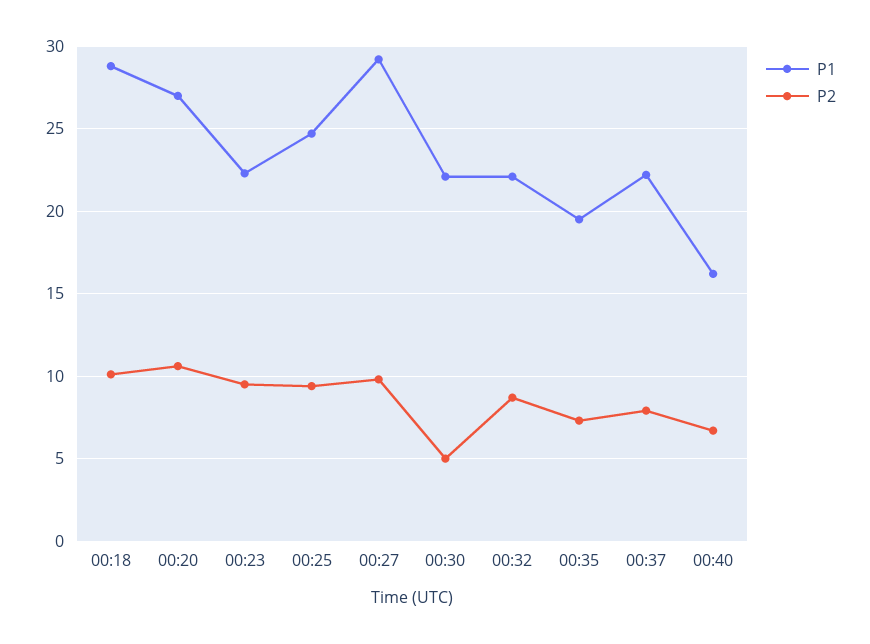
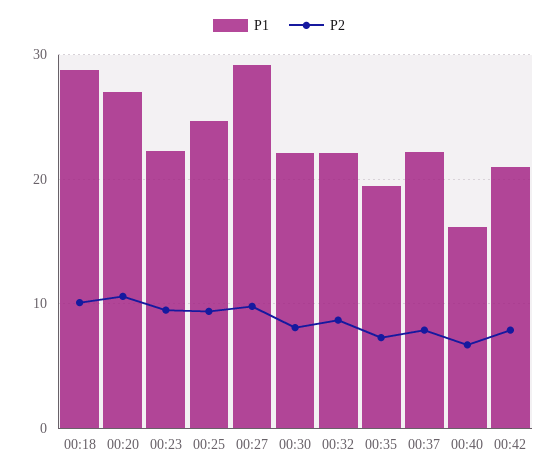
P2, 00:30: 5 -> 8
P1, 00:42: none -> 21
P2, 00:42: none -> 8

